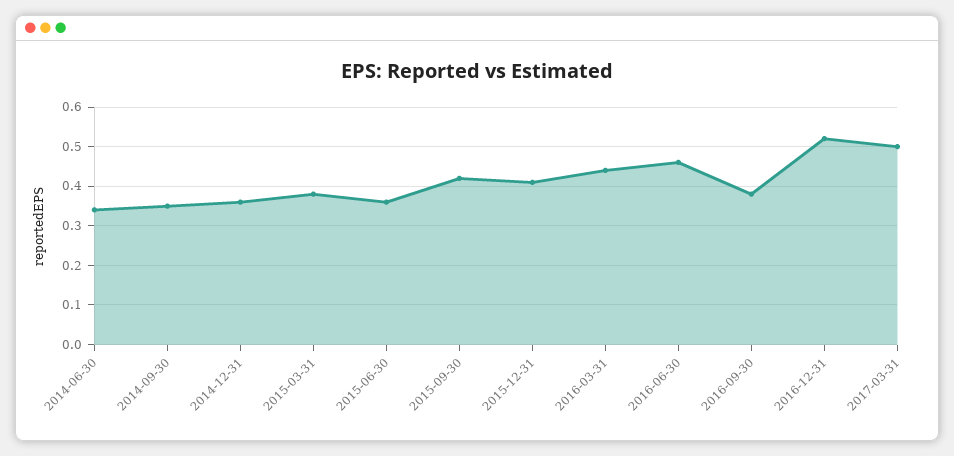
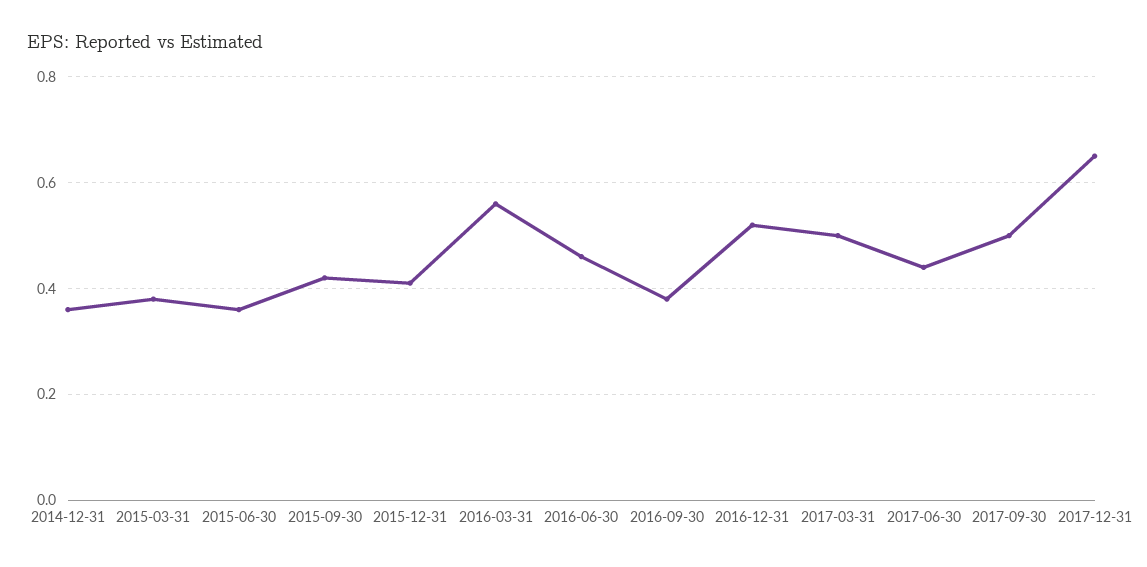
2014-06-30: 0.35 -> none
2014-09-30: 0.35 -> none
2016-03-31: 0.45 -> 0.55
2017-06-30: none -> 0.45
2017-09-30: none -> 0.5
2017-12-31: none -> 0.65

